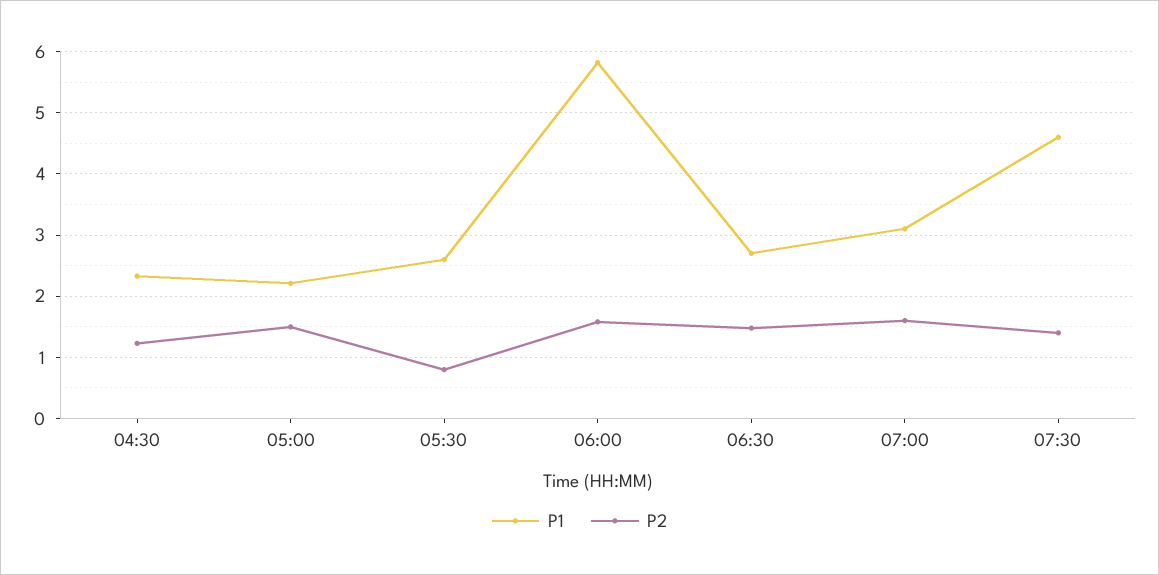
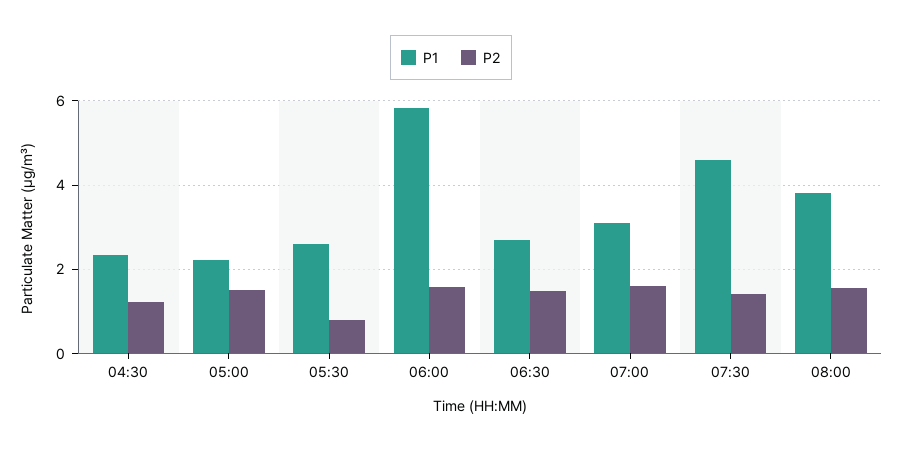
P1, 08:00: none -> 3.8
P2, 08:00: none -> 1.6

